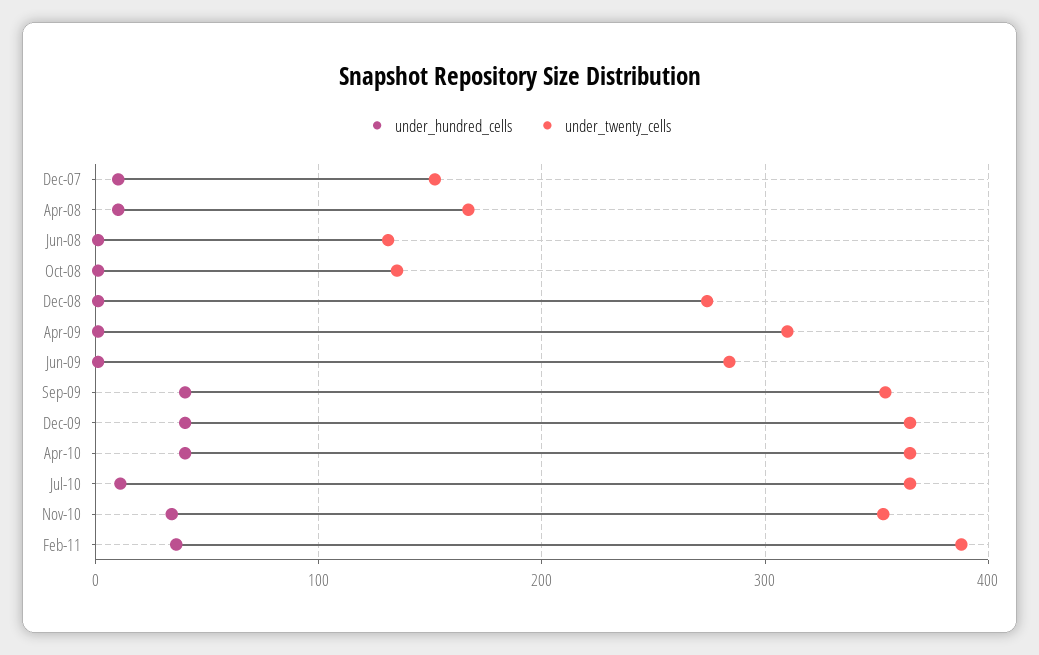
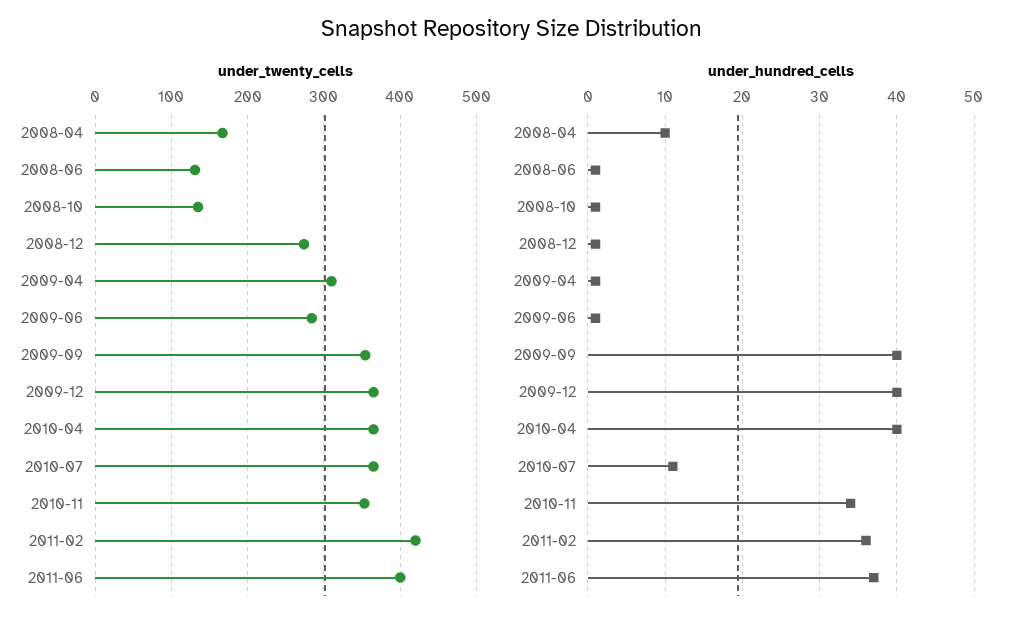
under_hundred_cells, Dec-07: 10 -> none
under_twenty_cells, Dec-07: 150 -> none
under_twenty_cells, Feb-11: 390 -> 420
under_twenty_cells, 2011-06: none -> 400
under_hundred_cells, 2011-06: none -> 37

